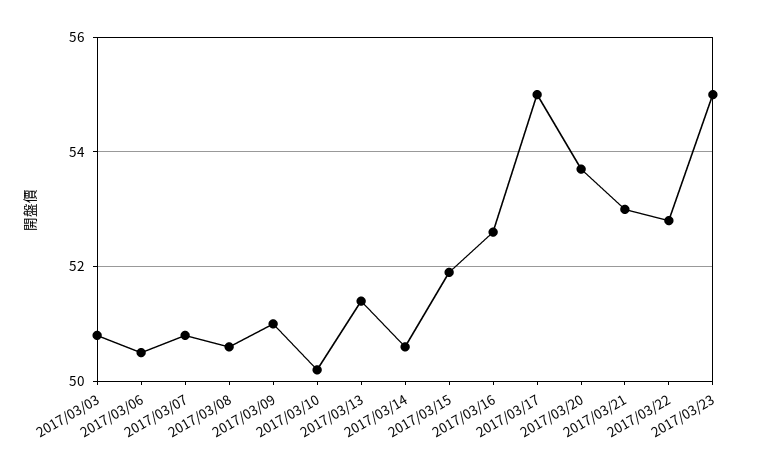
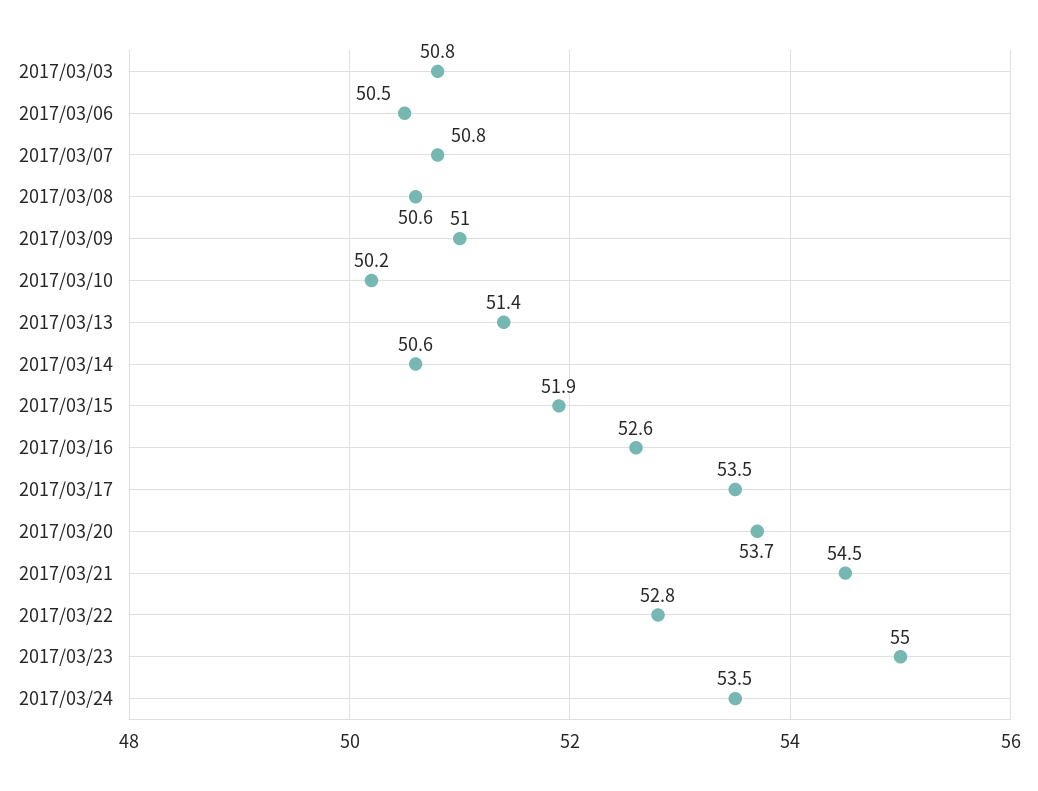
2017/03/17: 55 -> 53.5
2017/03/21: 53 -> 54.5
2017/03/24: none -> 53.5

